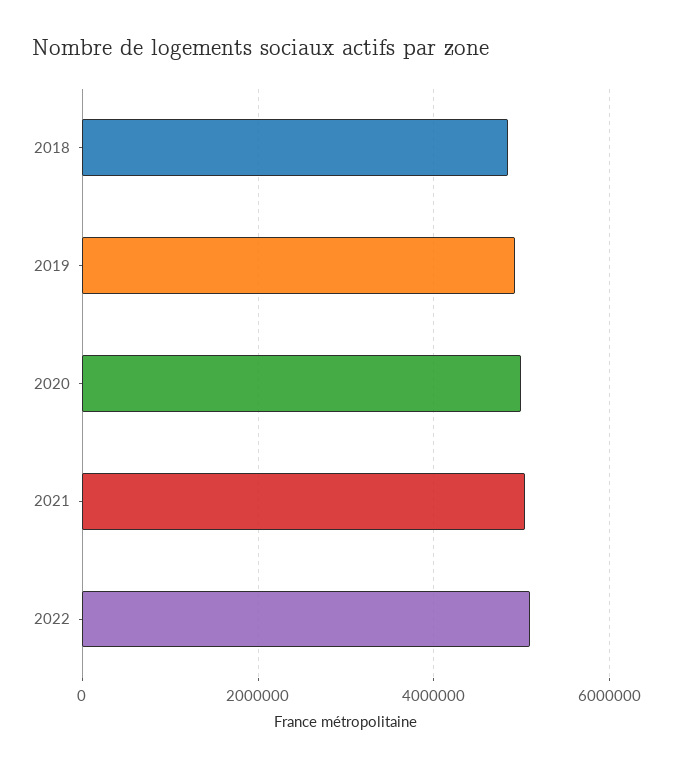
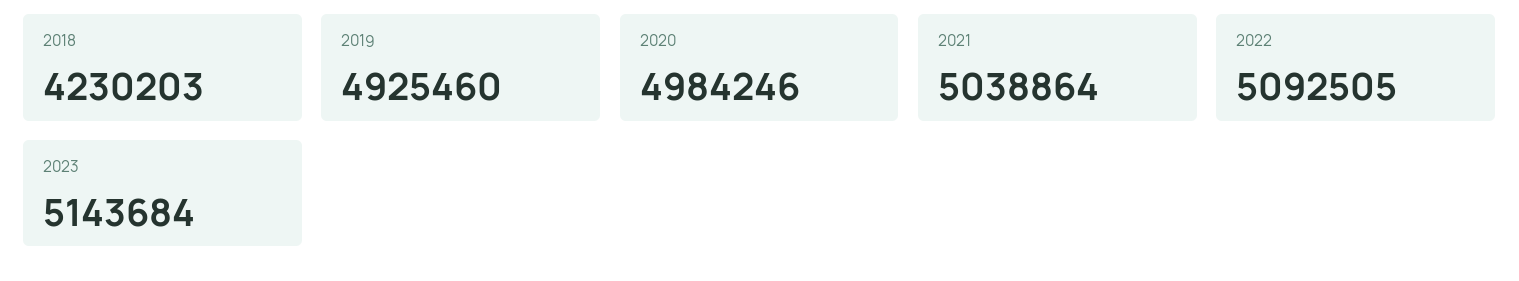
2018: 4800000 -> 4230203
2023: none -> 5143684

